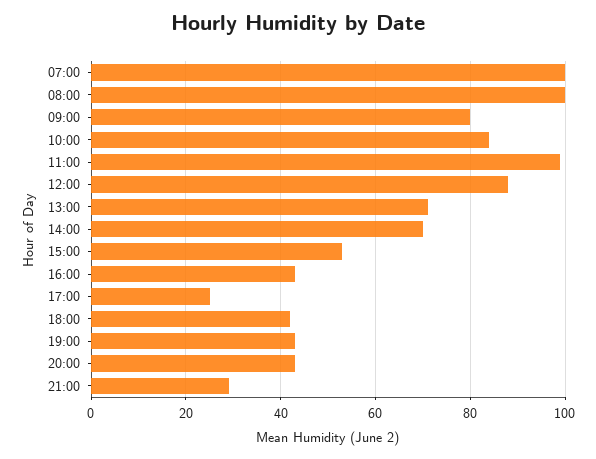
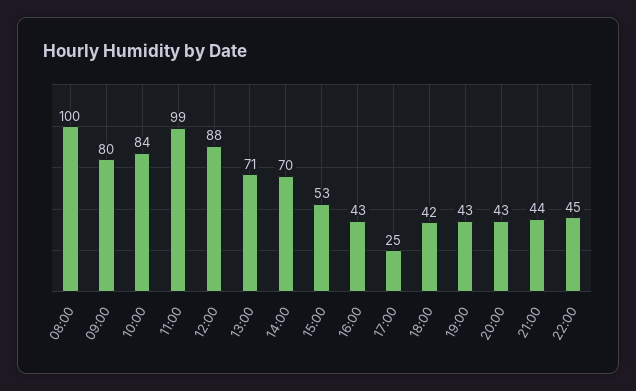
07:00: 100 -> none
21:00: 30 -> 44
22:00: none -> 45

